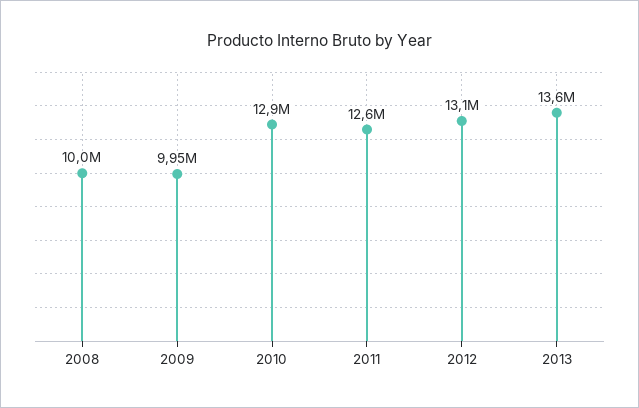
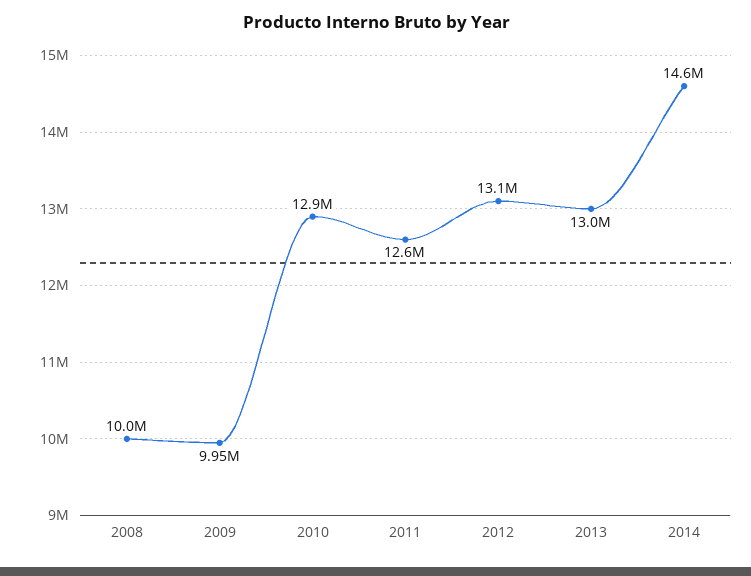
2013: 13600000 -> 13000000
2014: none -> 14600000

